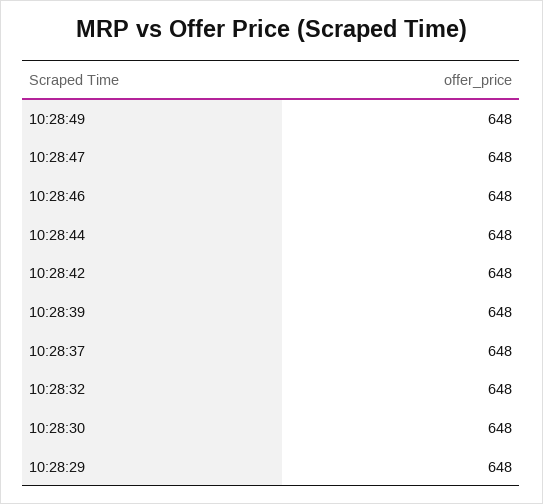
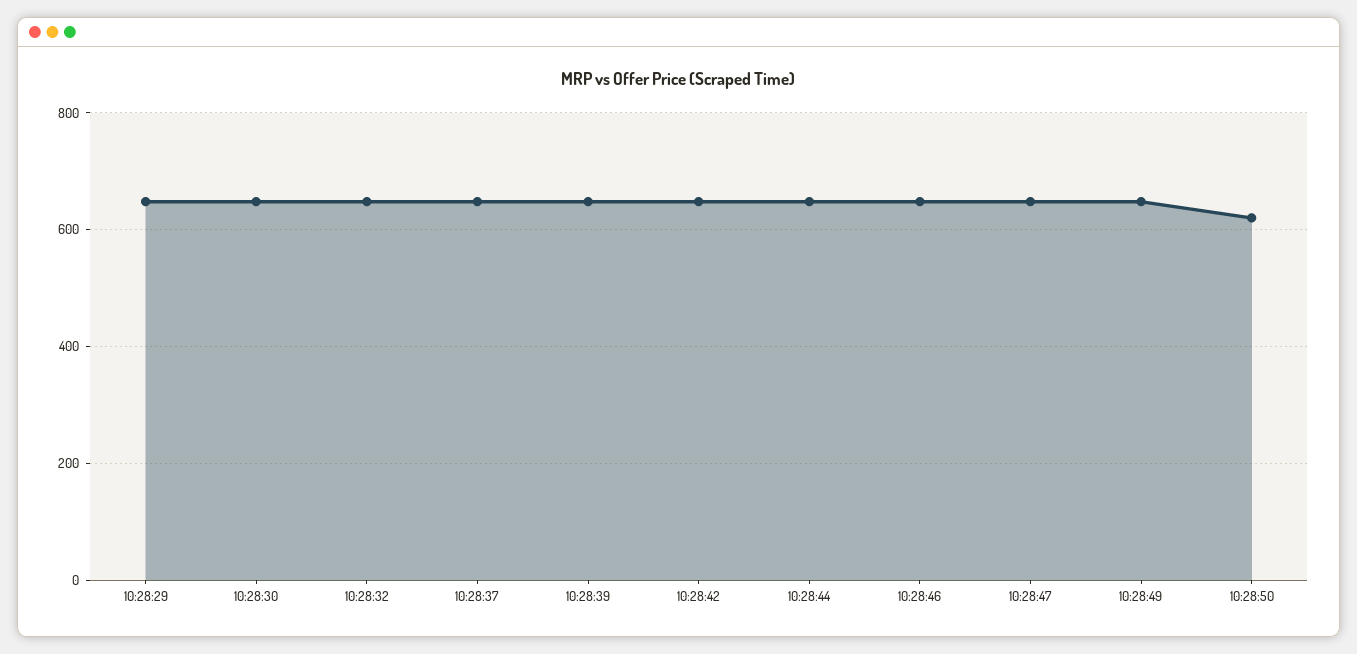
10:28:50: none -> 620

